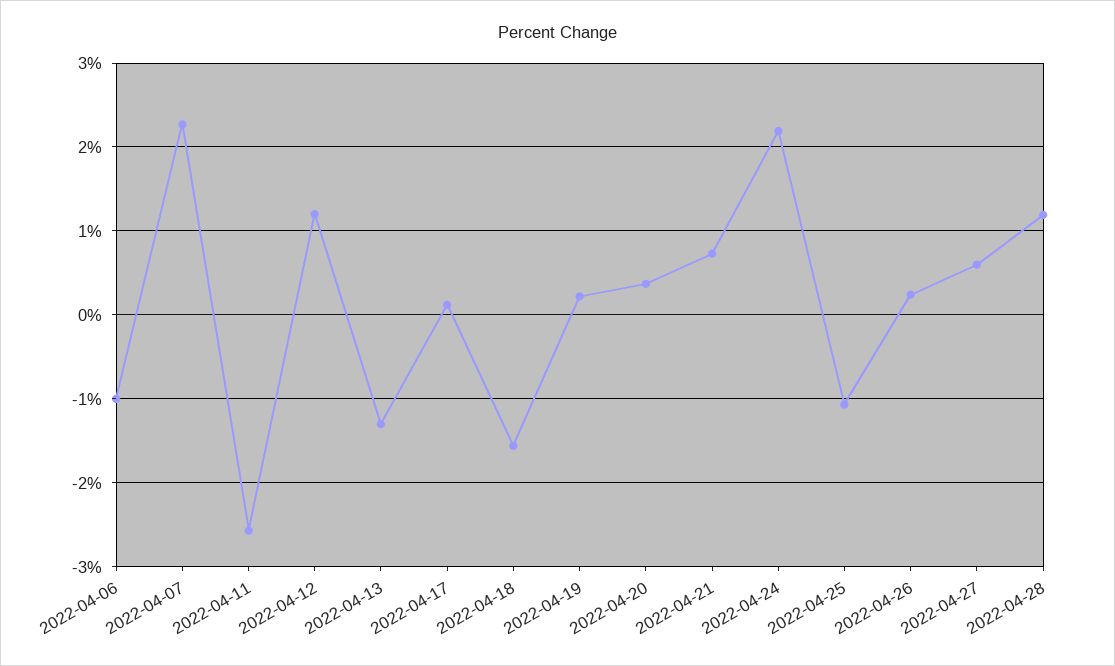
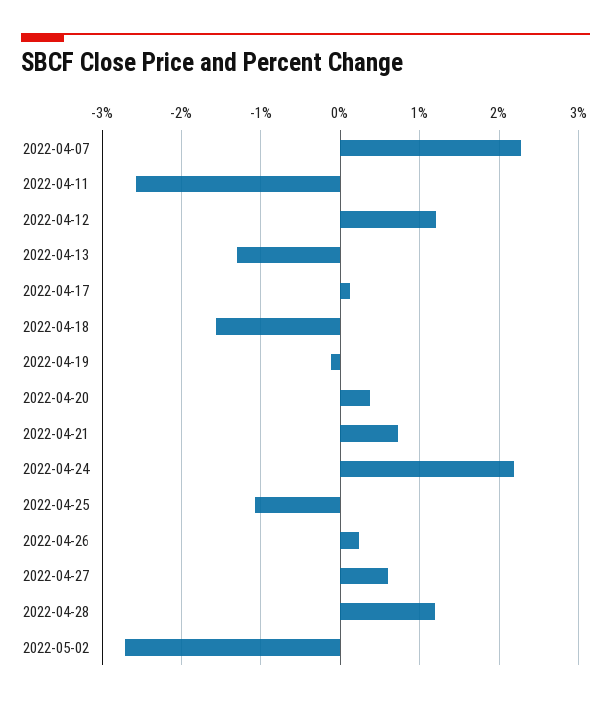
2022-04-06: -1 -> none
2022-04-19: 0.2 -> -0.1
2022-05-02: none -> -2.7

